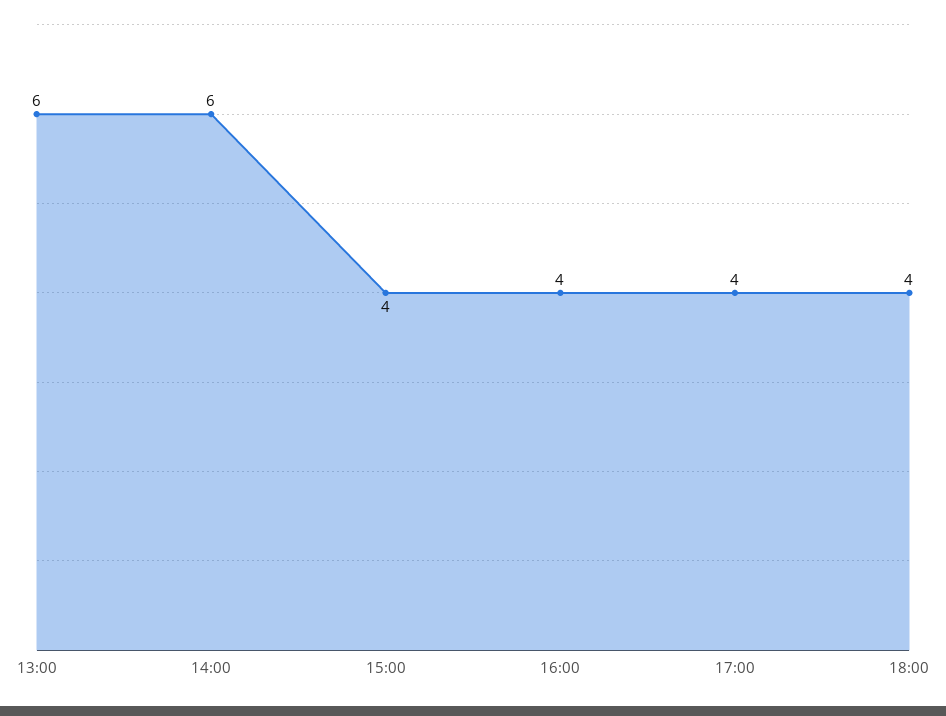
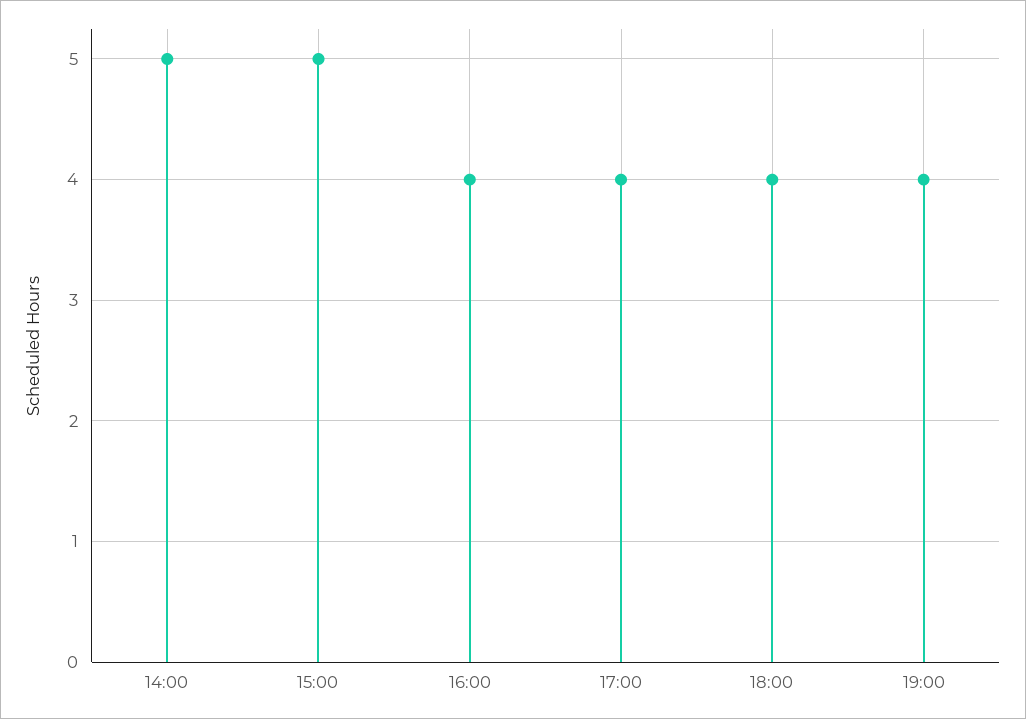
13:00: 6 -> none
14:00: 6 -> 5
15:00: 4 -> 5
19:00: none -> 4

